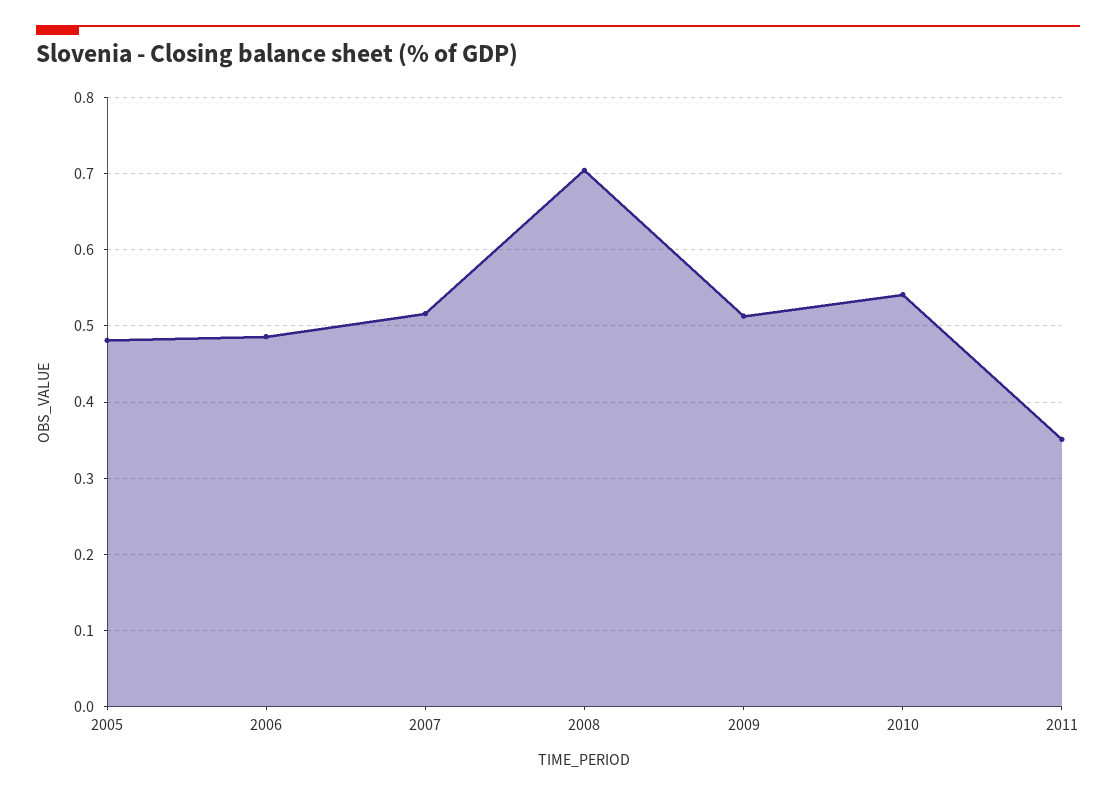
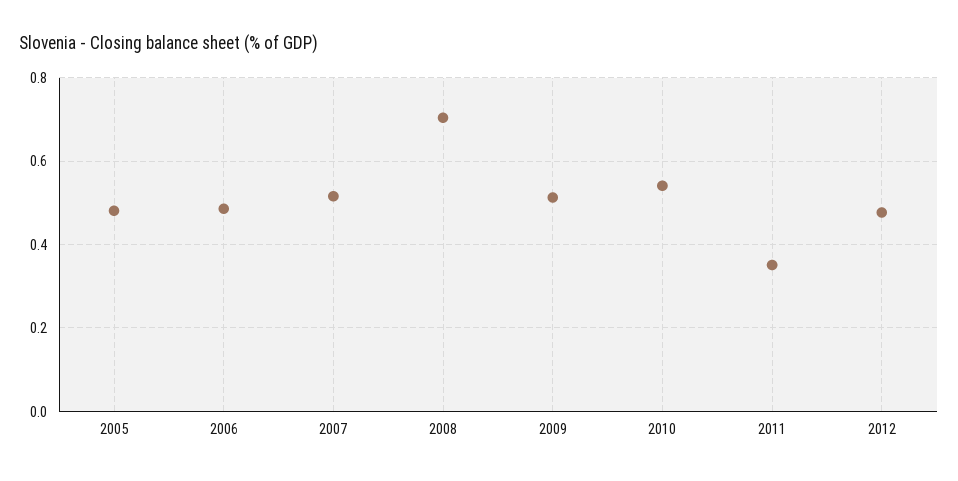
2012: none -> 0.48

